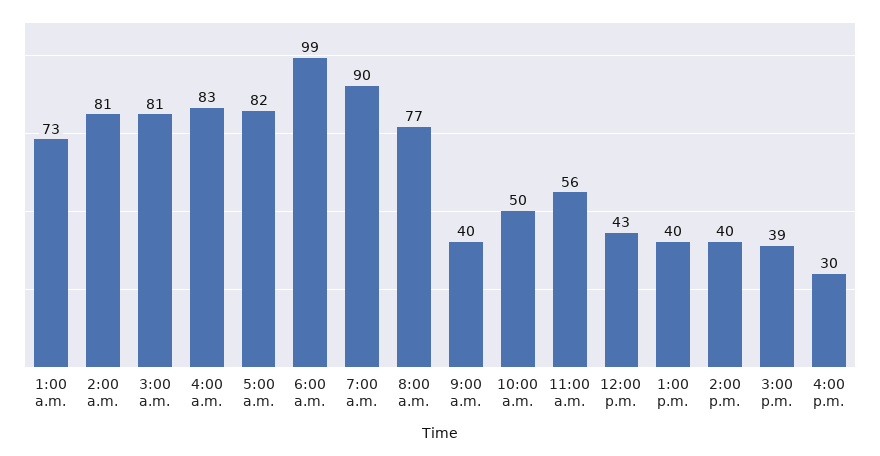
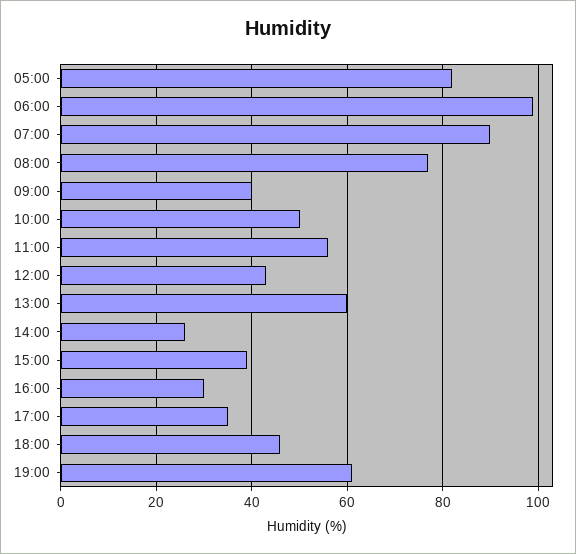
1:00 a.m.: 73 -> none
2:00 a.m.: 81 -> none
3:00 a.m.: 81 -> none
4:00 a.m.: 83 -> none
1:00 p.m.: 40 -> 60
2:00 p.m.: 40 -> 25
17:00: none -> 35
18:00: none -> 45
19:00: none -> 60

